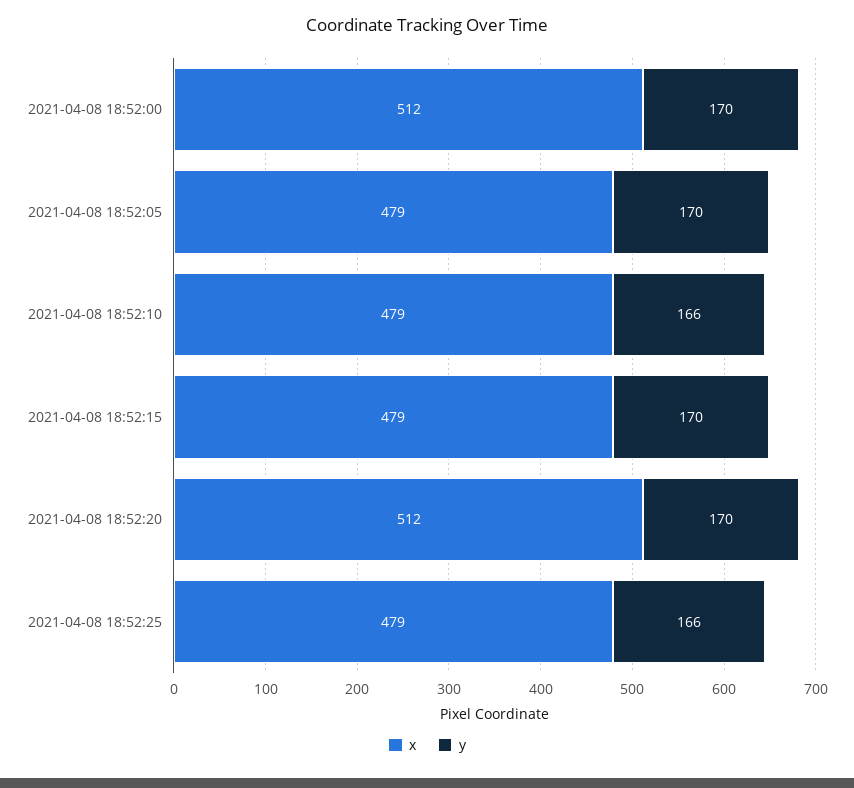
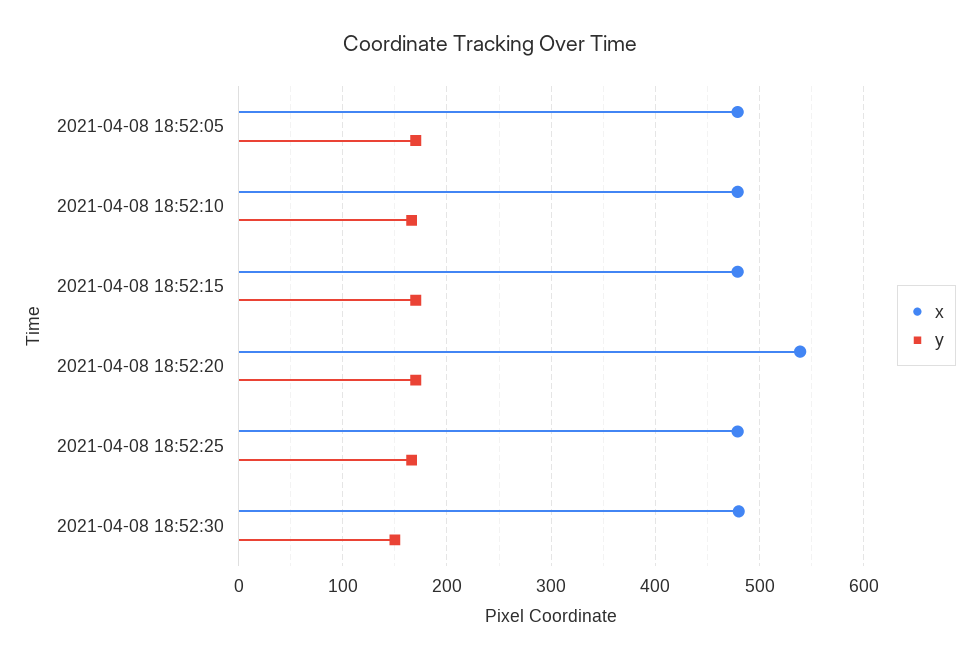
x, 2021-04-08 18:52:00: 512 -> none
y, 2021-04-08 18:52:00: 170 -> none
x, 2021-04-08 18:52:20: 512 -> 540
x, 2021-04-08 18:52:30: none -> 480
y, 2021-04-08 18:52:30: none -> 150

